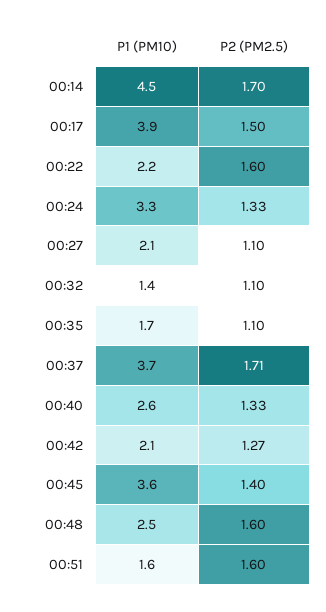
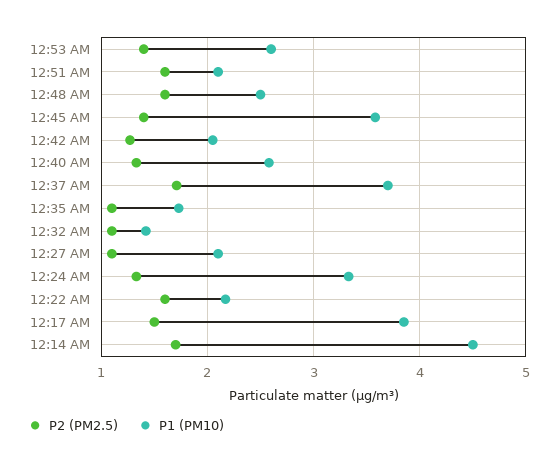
P1 (PM10), 00:51: 1.6 -> 2.1
P2 (PM2.5), 12:53 AM: none -> 1.4
P1 (PM10), 12:53 AM: none -> 2.6

